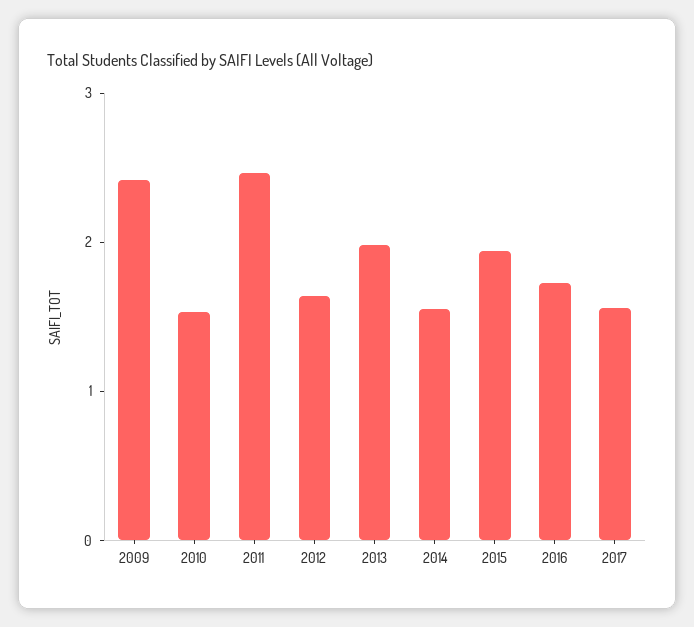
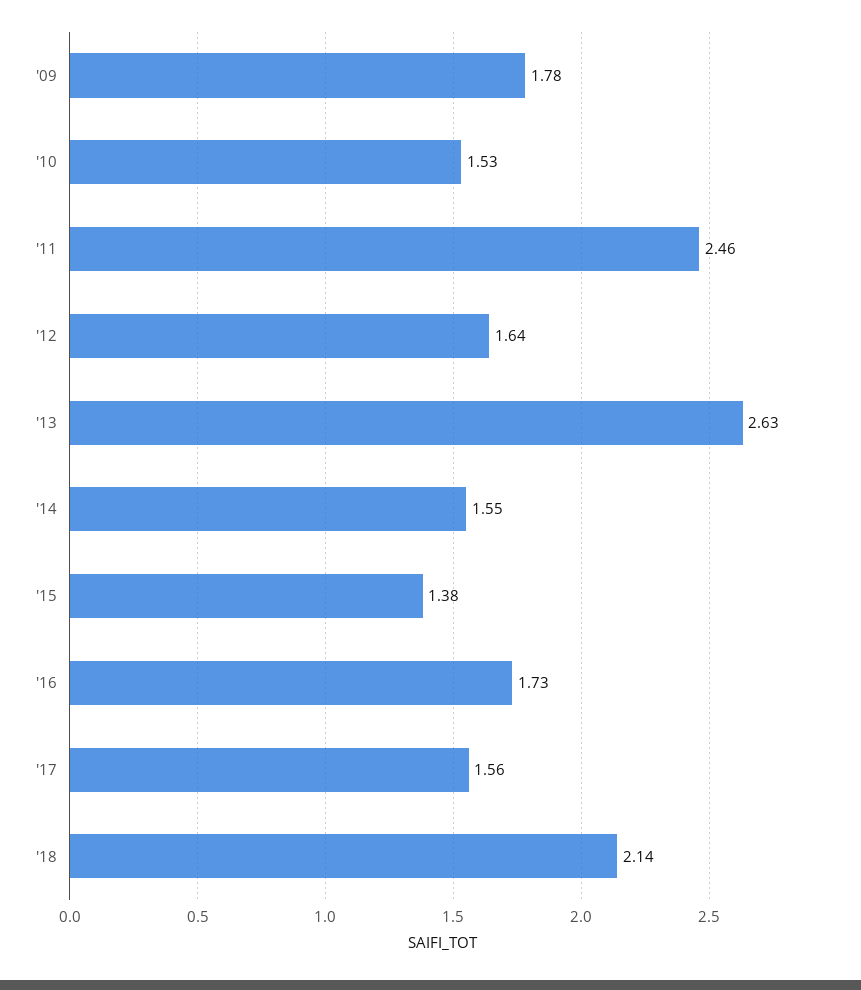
2009: 2.4 -> 1.78
2013: 2 -> 2.63
2015: 2 -> 1.38
'18: none -> 2.14

